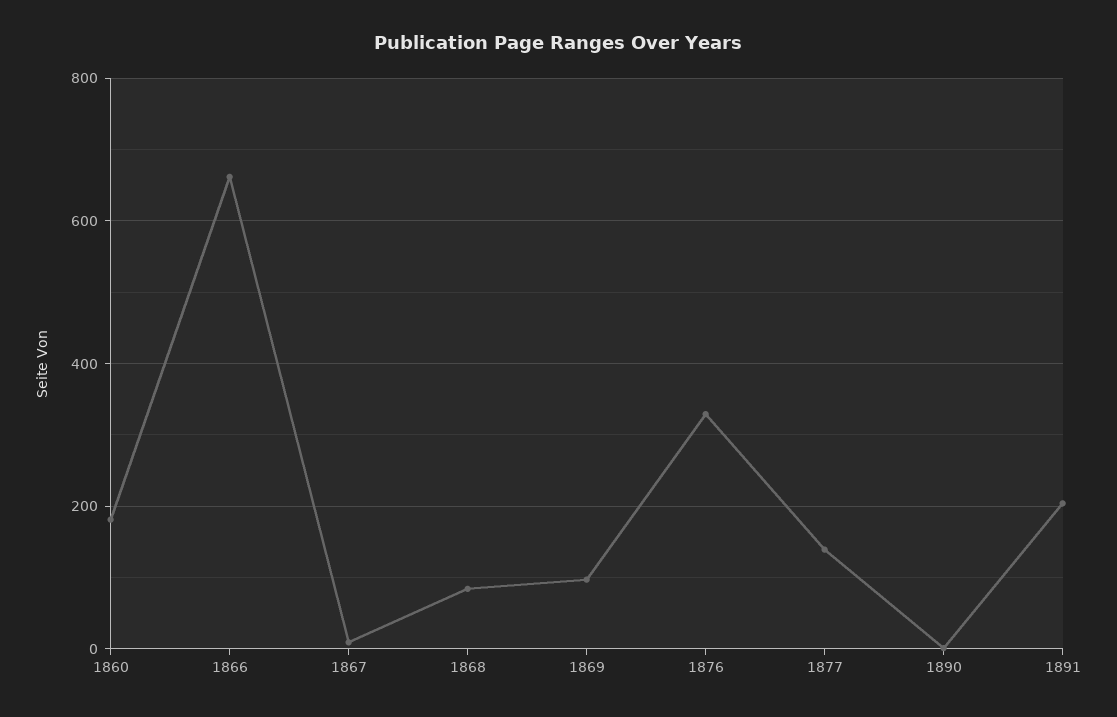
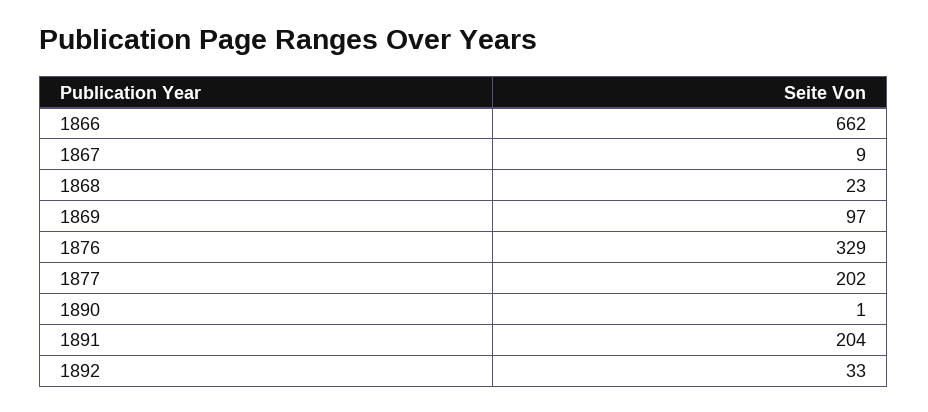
1860: 180 -> none
1868: 80 -> 23
1877: 140 -> 202
1892: none -> 33

